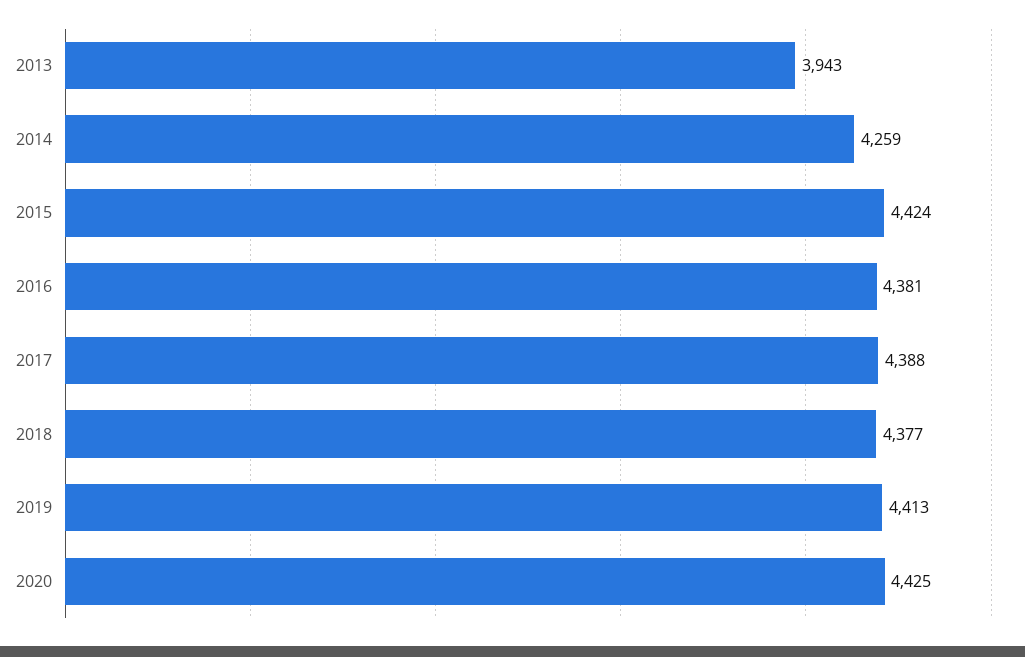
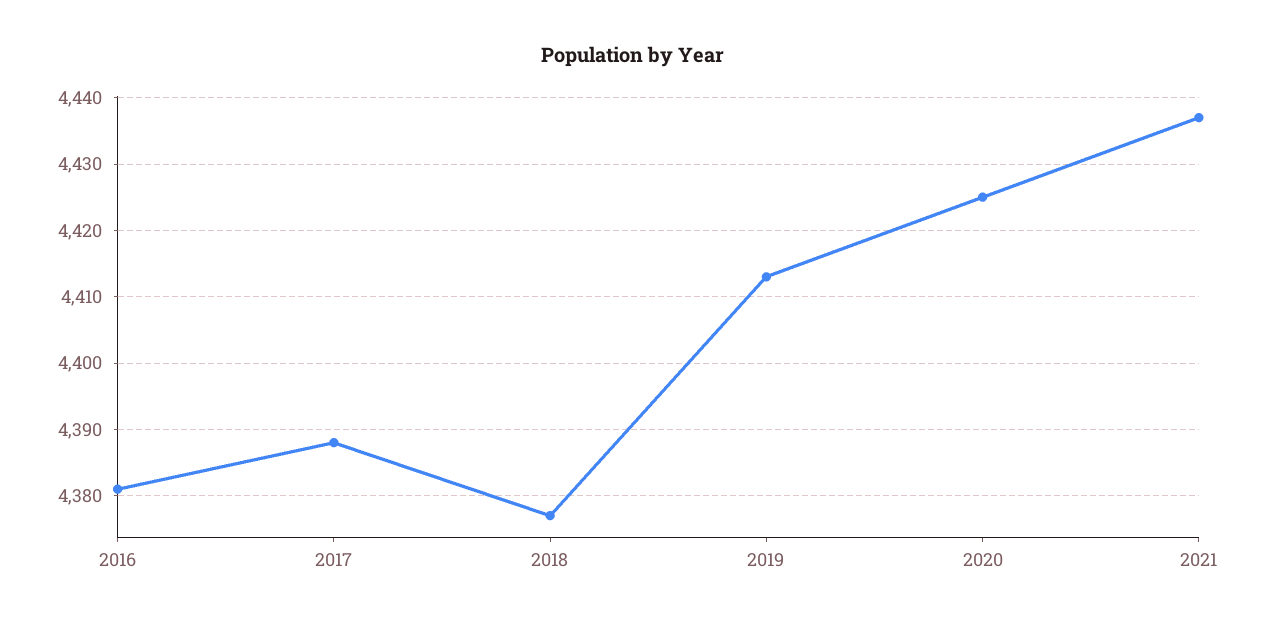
2013: 3943 -> none
2014: 4259 -> none
2015: 4424 -> none
2021: none -> 4437

